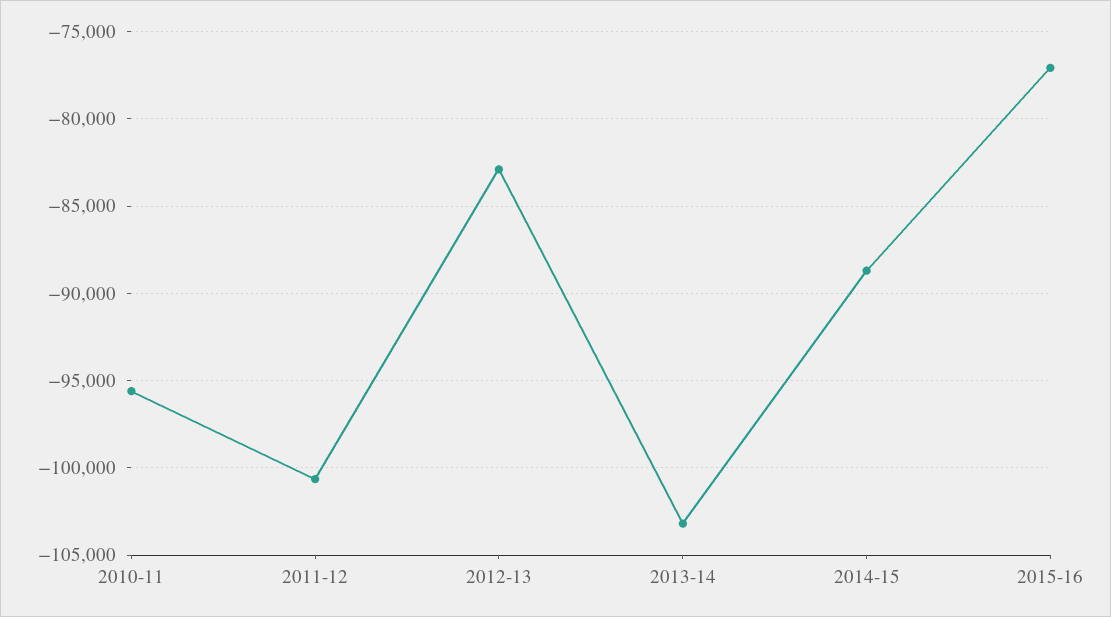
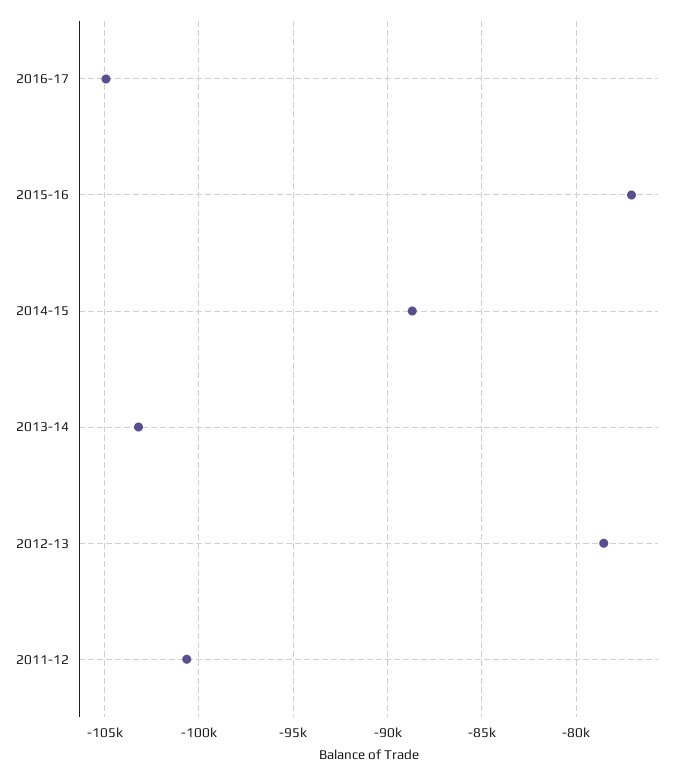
2010-11: -95500 -> none
2012-13: -83000 -> -78500
2016-17: none -> -105000

